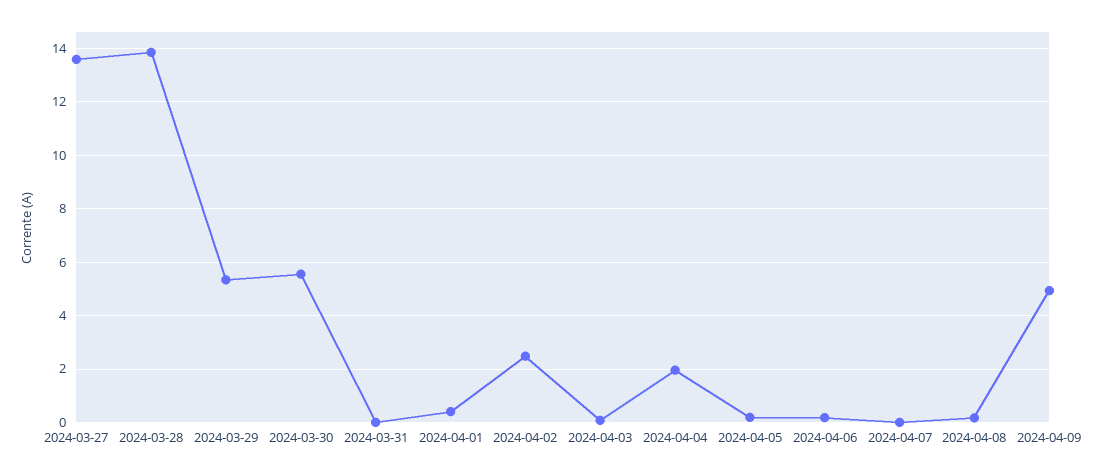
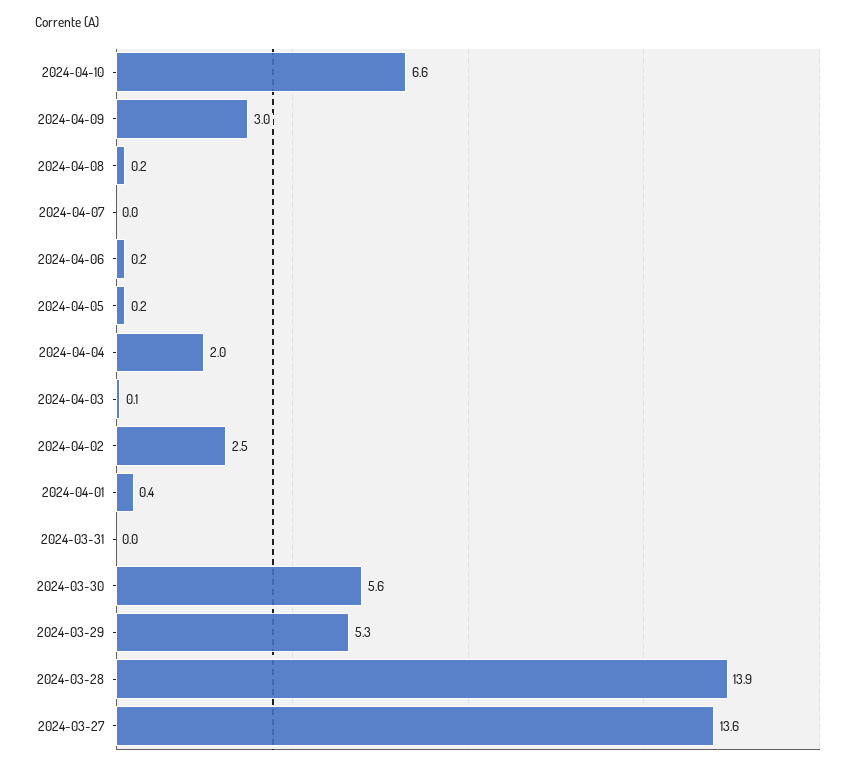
2024-04-09: 5 -> 3
2024-04-10: none -> 6.6

